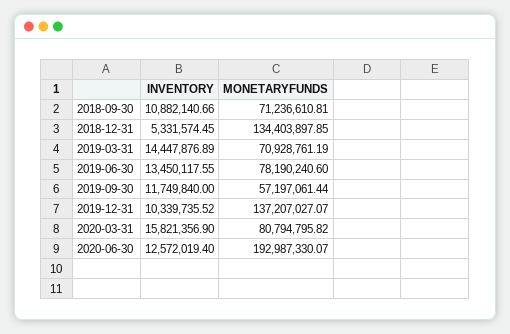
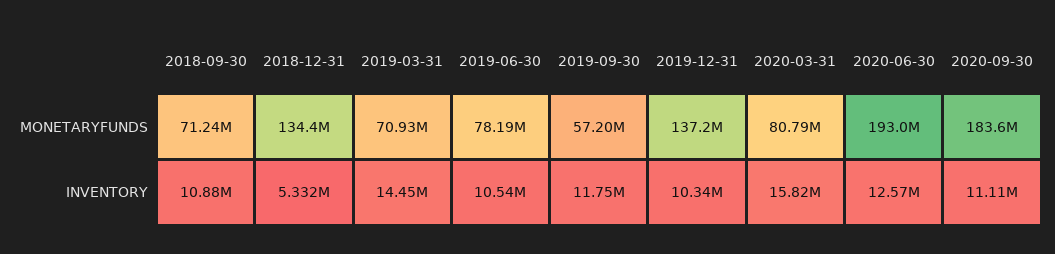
INVENTORY, 2019-06-30: 13450117.55 -> 10540000
MONETARYFUNDS, 2020-09-30: none -> 183600000
INVENTORY, 2020-09-30: none -> 11110000

